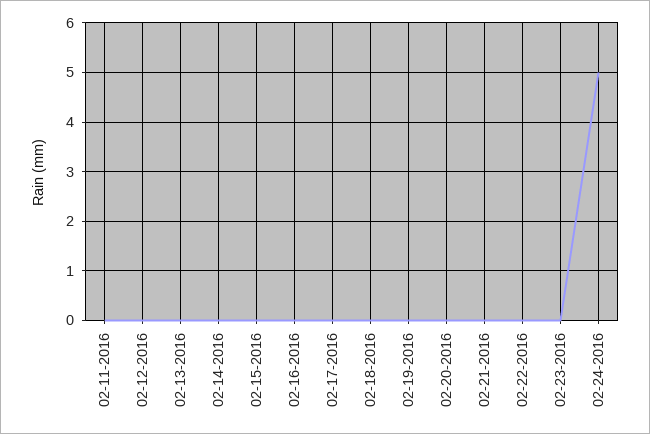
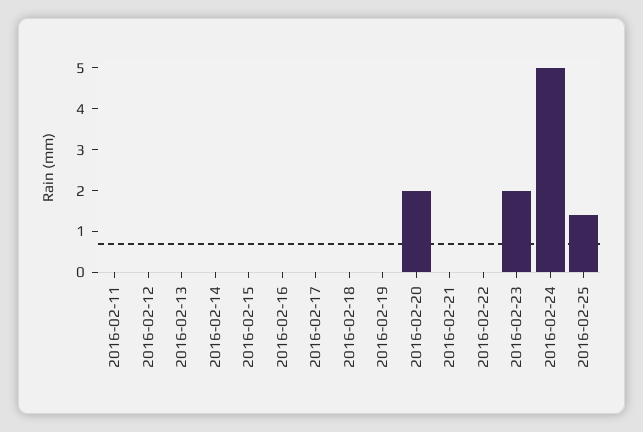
02-20-2016: 0 -> 2
02-23-2016: 0 -> 2
2016-02-25: none -> 1.5

